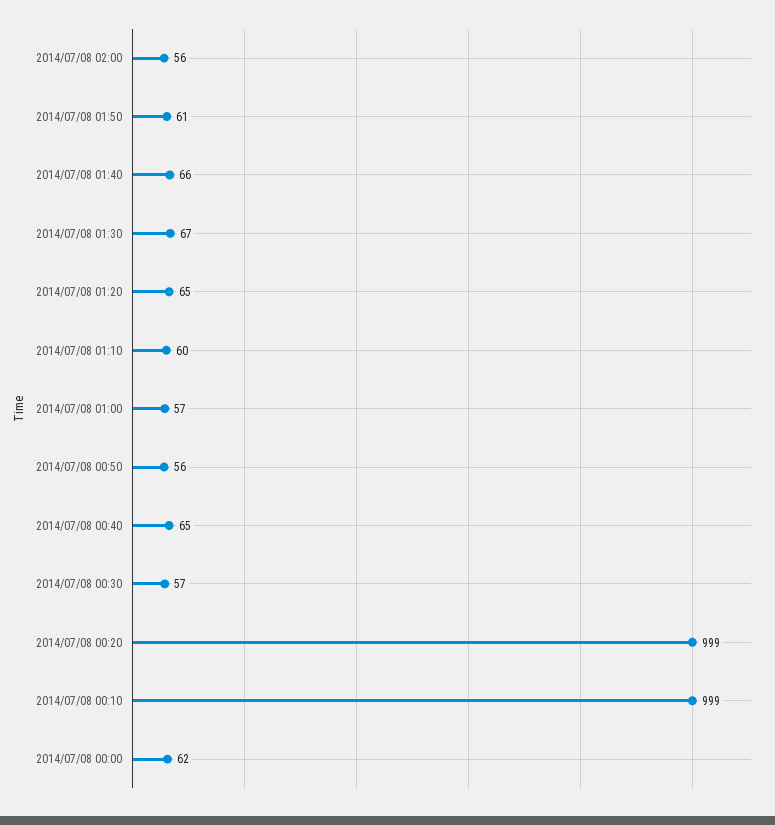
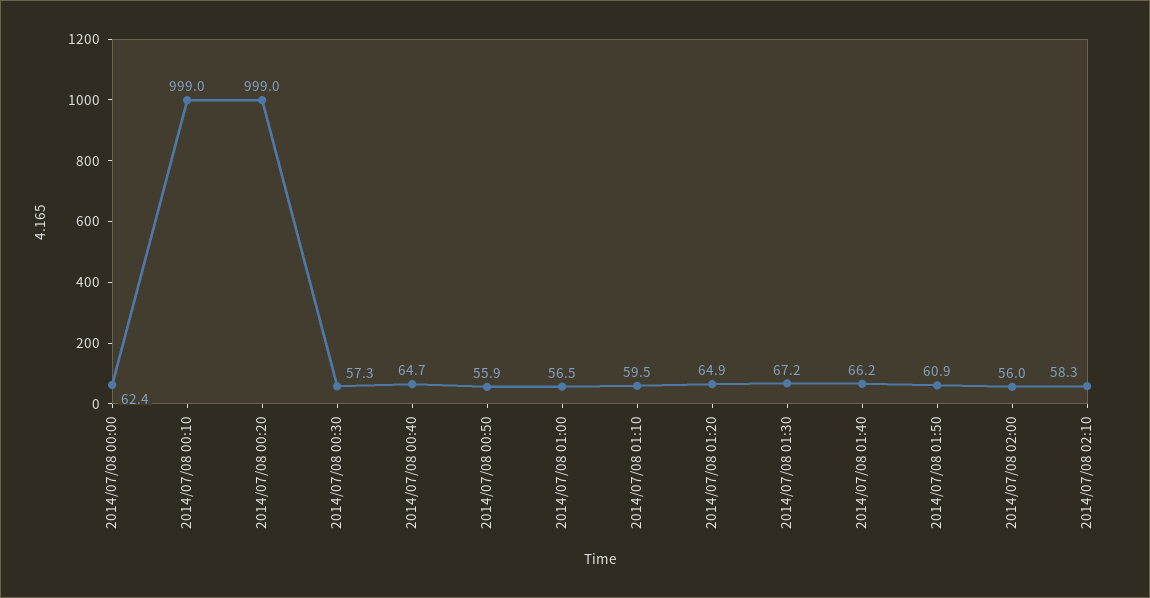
2014/07/08 02:10: none -> 58.3

